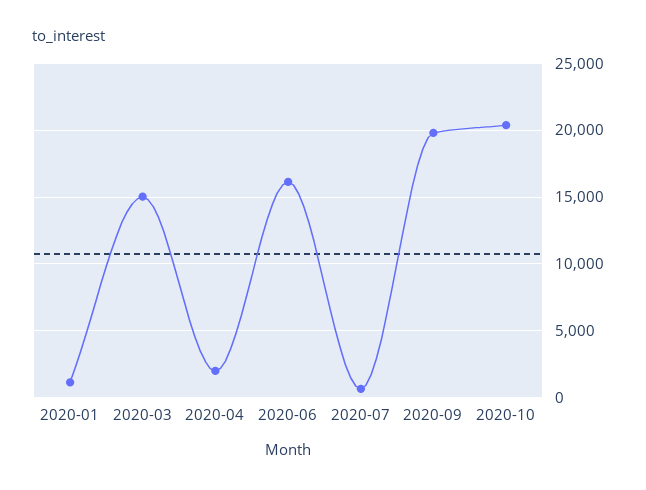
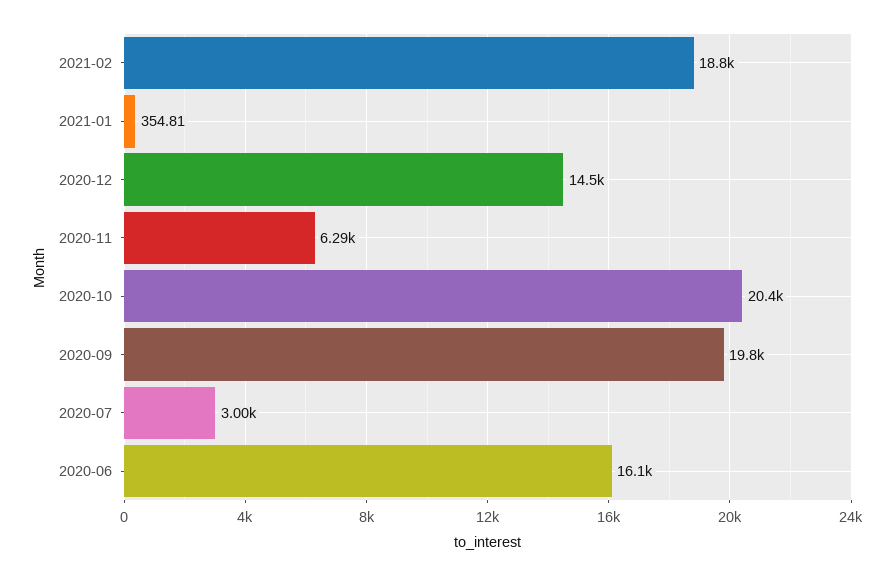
2020-01: 1000 -> none
2020-03: 15000 -> none
2020-04: 2000 -> none
2020-07: 500 -> 3000
2021-02: none -> 18800
2021-01: none -> 354.81
2020-12: none -> 14500
2020-11: none -> 6290

